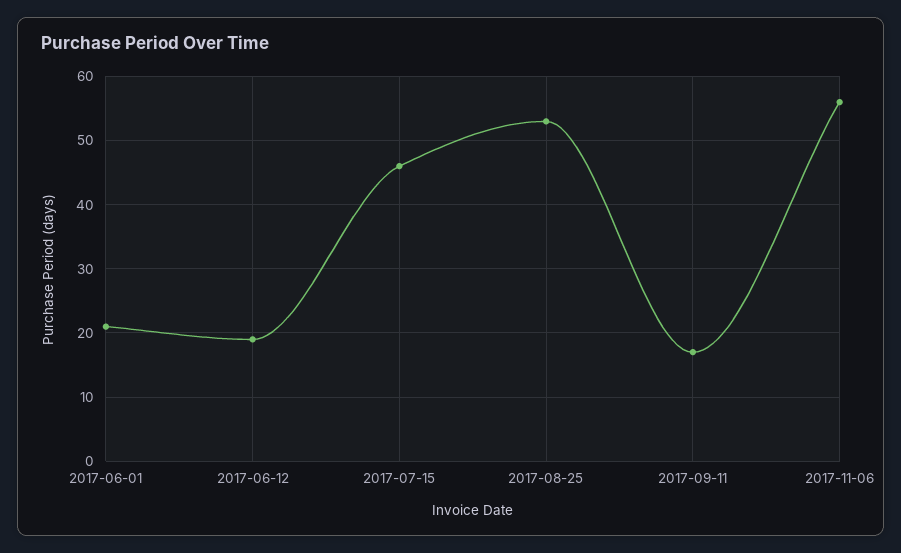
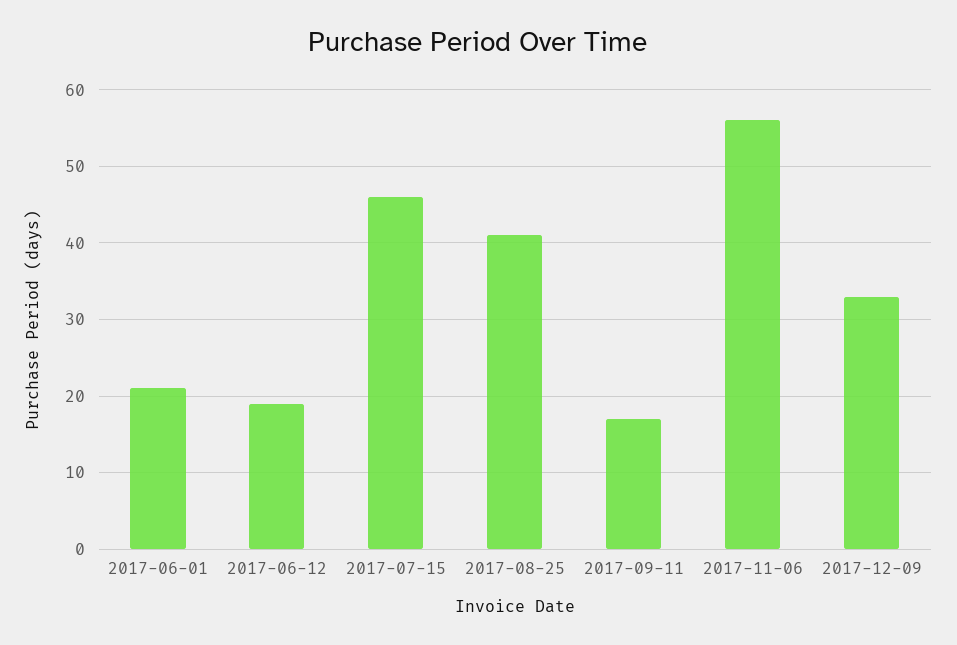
2017-08-25: 53 -> 41
2017-12-09: none -> 33

